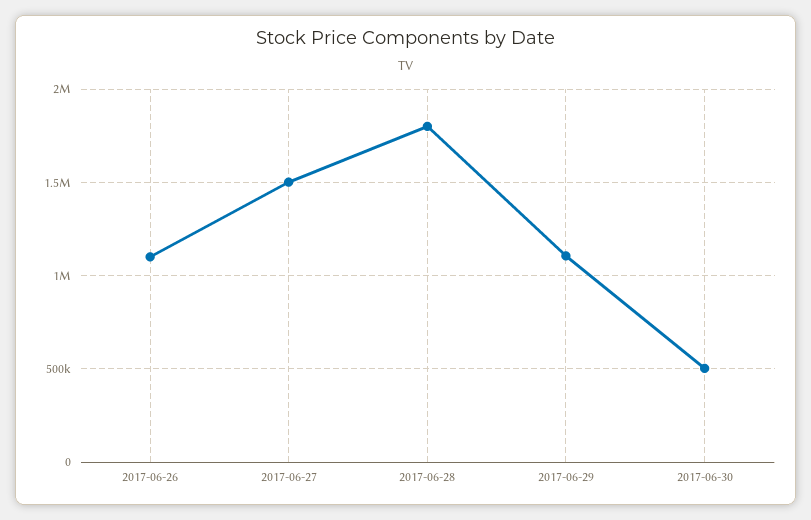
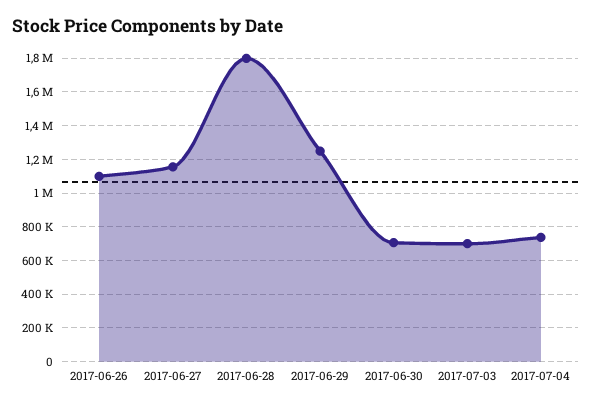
2017-06-27: 1500000 -> 1150000
2017-06-29: 1100000 -> 1250000
2017-06-30: 500000 -> 700000
2017-07-03: none -> 700000
2017-07-04: none -> 750000

